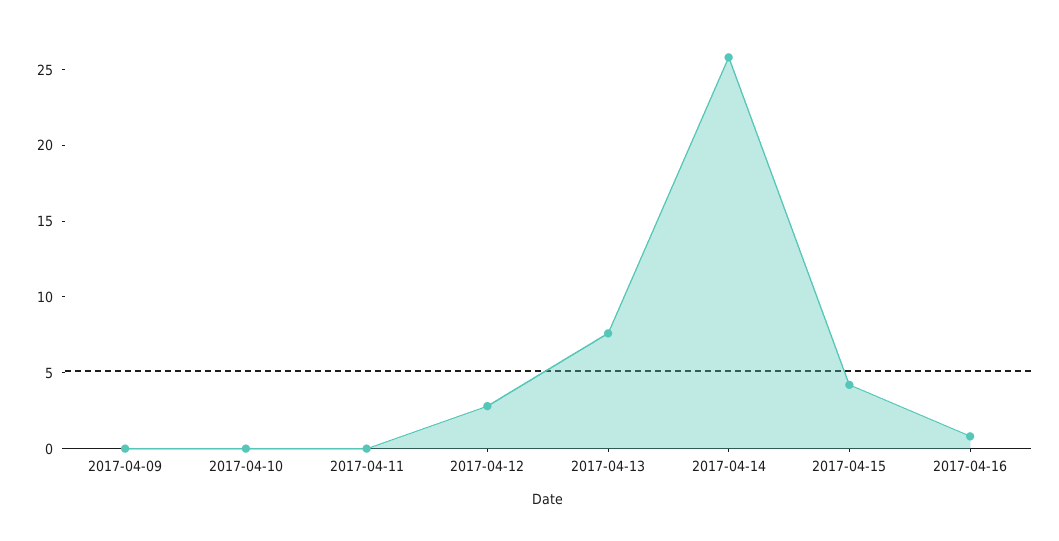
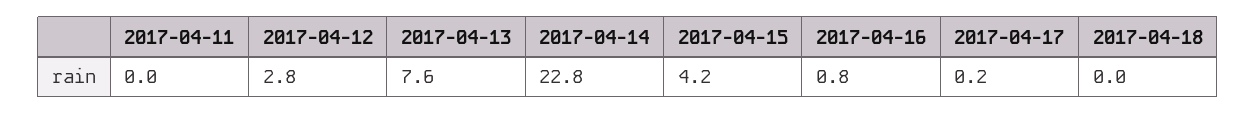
2017-04-09: 0 -> none
2017-04-10: 0 -> none
2017-04-14: 26 -> 22.8
2017-04-17: none -> 0.2
2017-04-18: none -> 0

